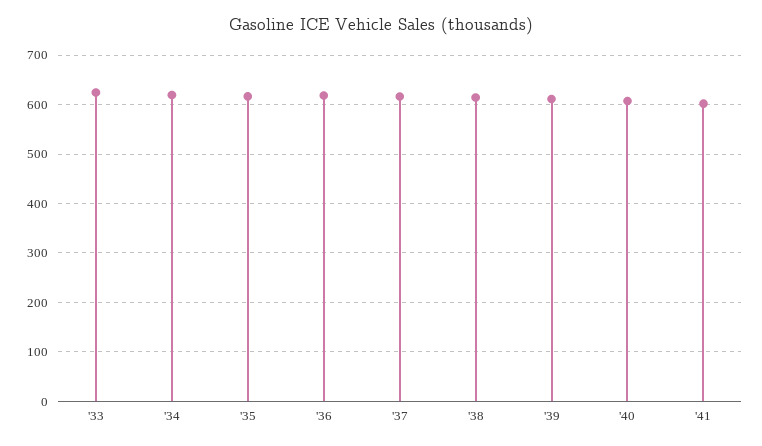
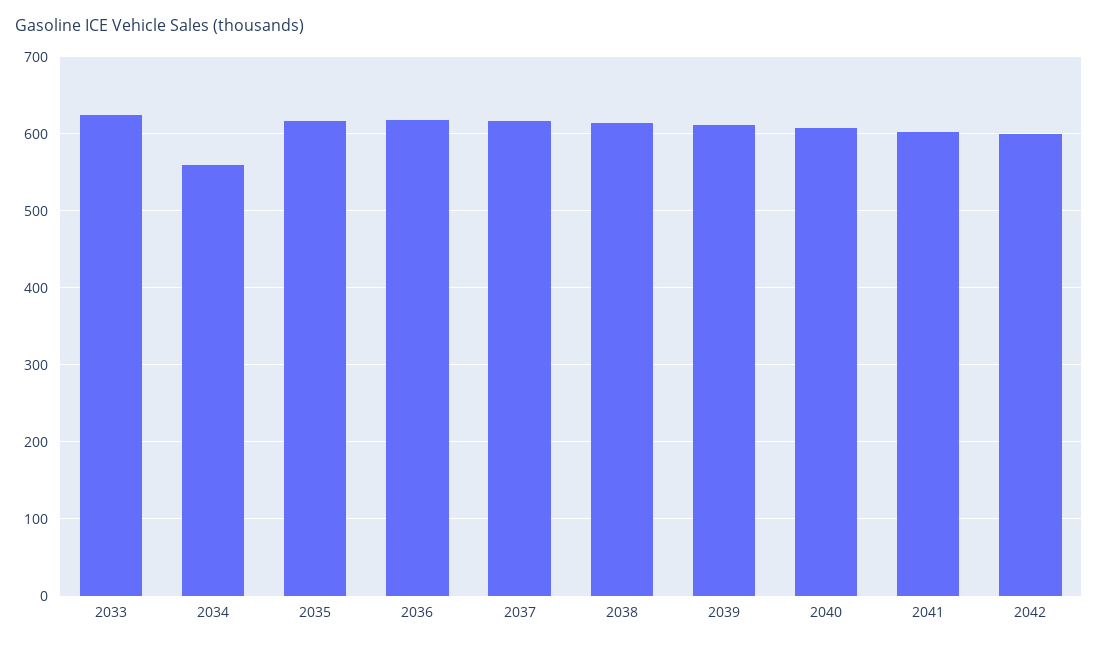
'34: 620 -> 560
2042: none -> 600

